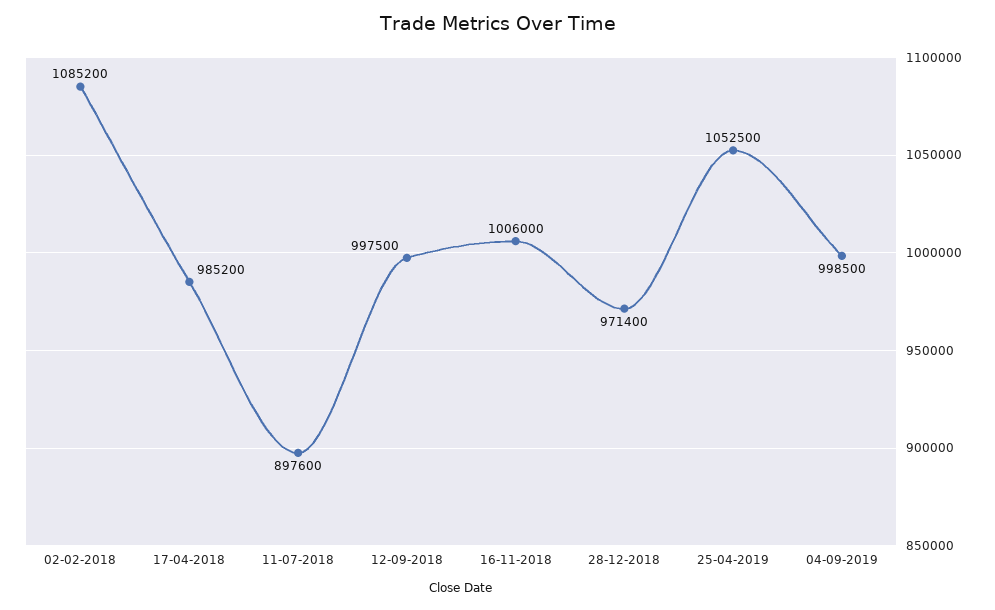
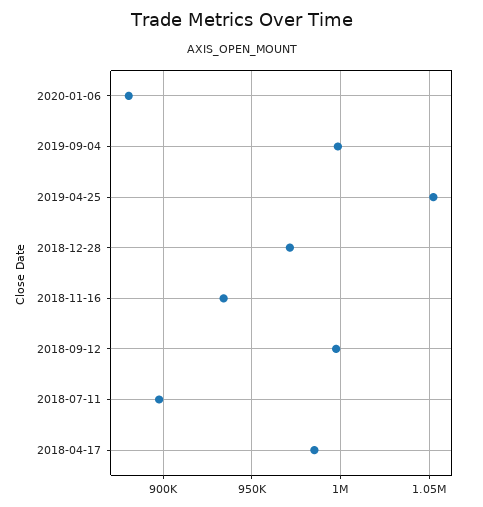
02-02-2018: 1085200 -> none
16-11-2018: 1006000 -> 935000
2020-01-06: none -> 880000

